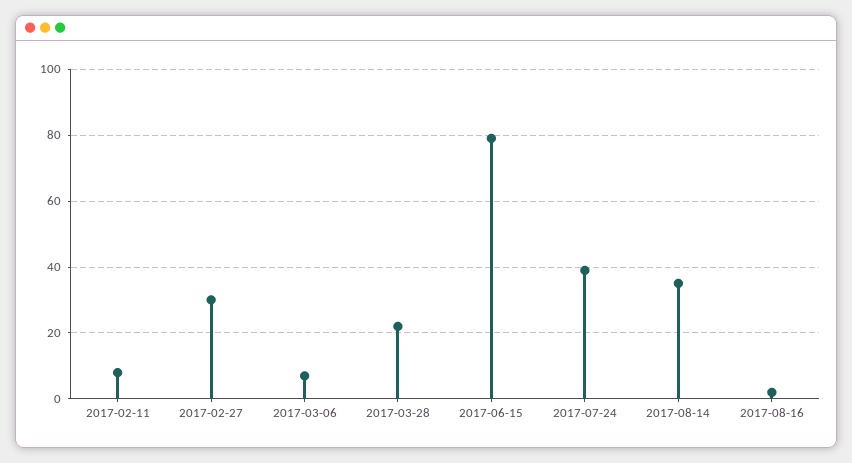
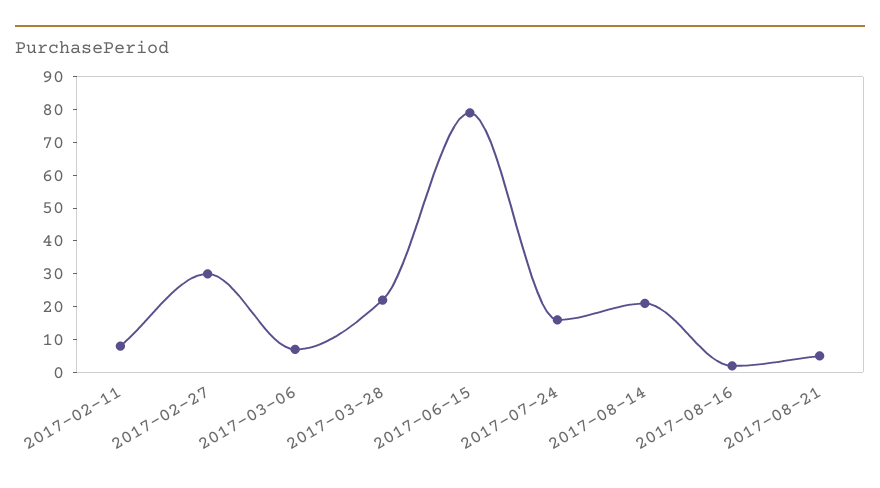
2017-07-24: 40 -> 15
2017-08-14: 35 -> 20
2017-08-21: none -> 5

